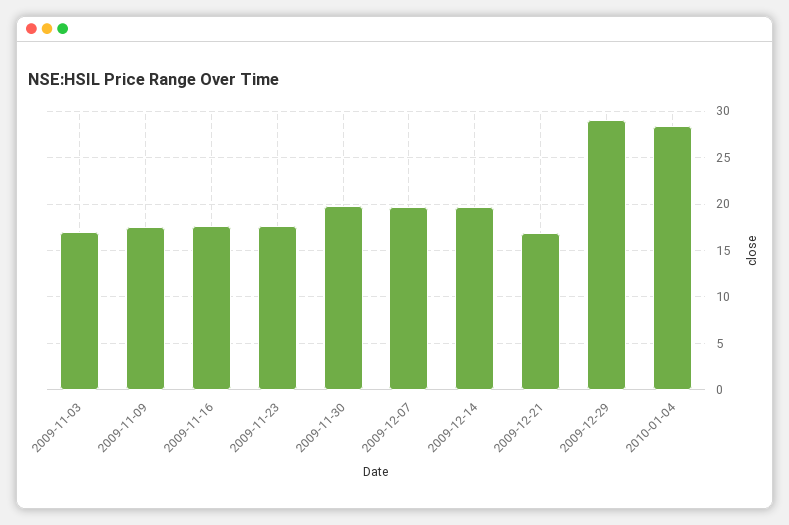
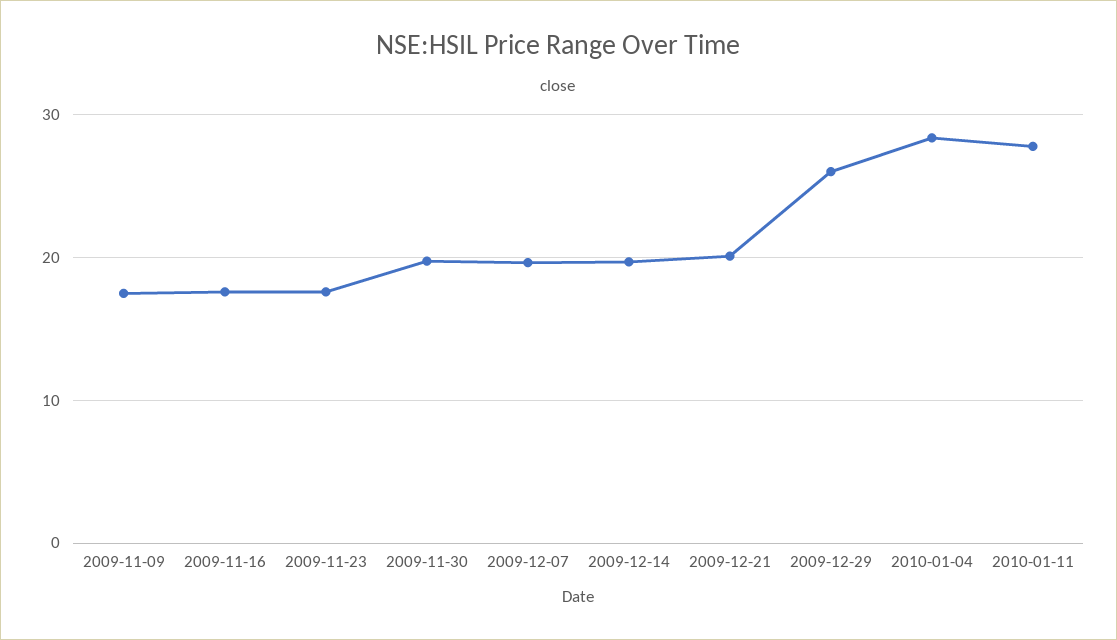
2009-11-03: 17 -> none
2009-12-21: 17 -> 20
2009-12-29: 29 -> 26
2010-01-11: none -> 28

